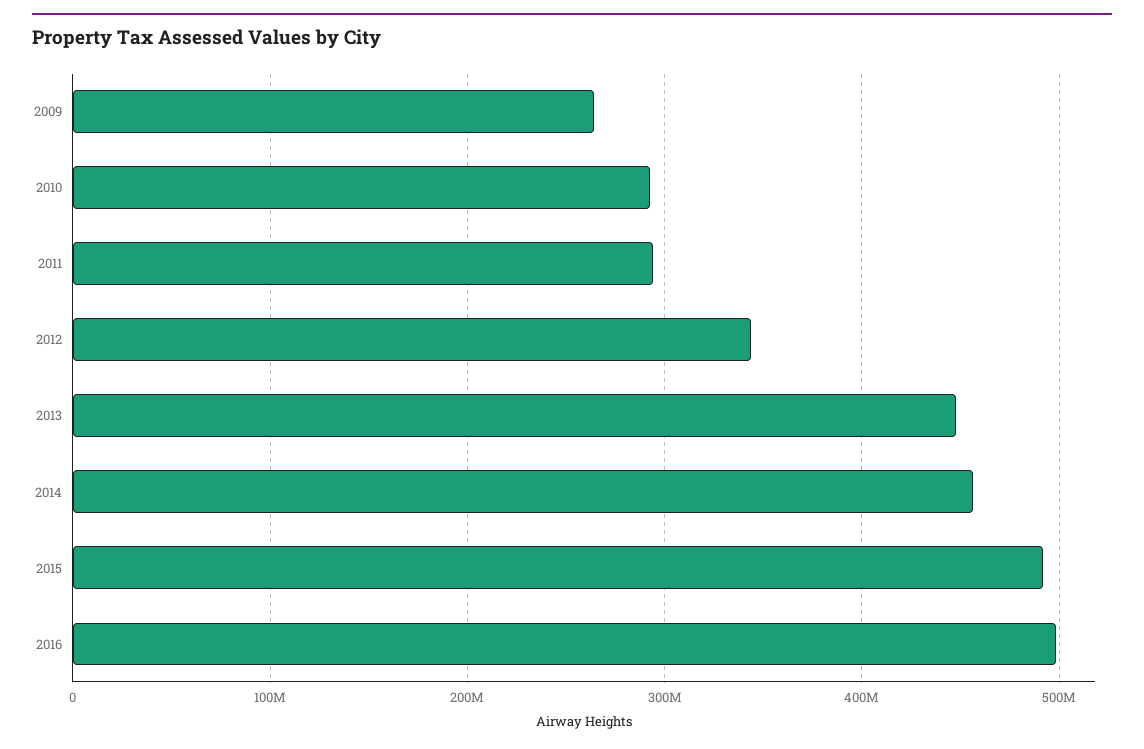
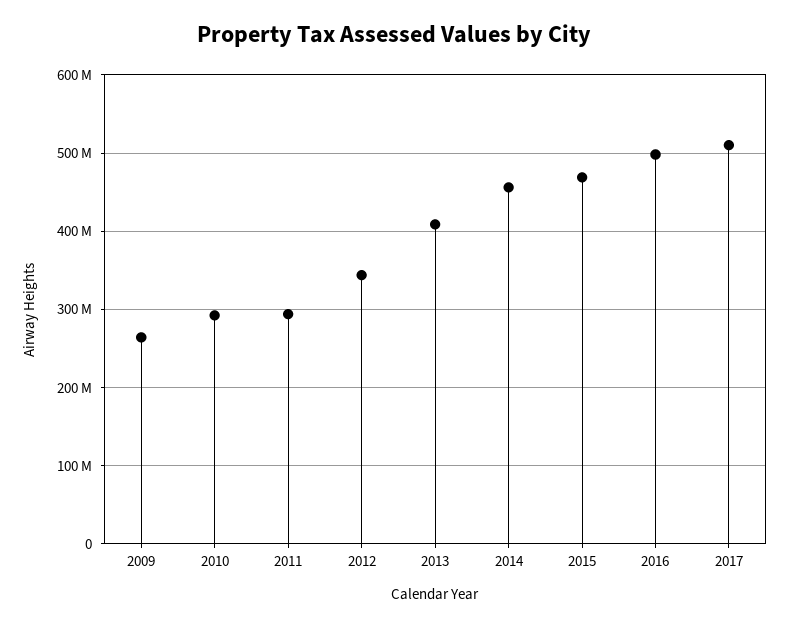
2013: 450000000 -> 410000000
2015: 490000000 -> 470000000
2017: none -> 510000000

